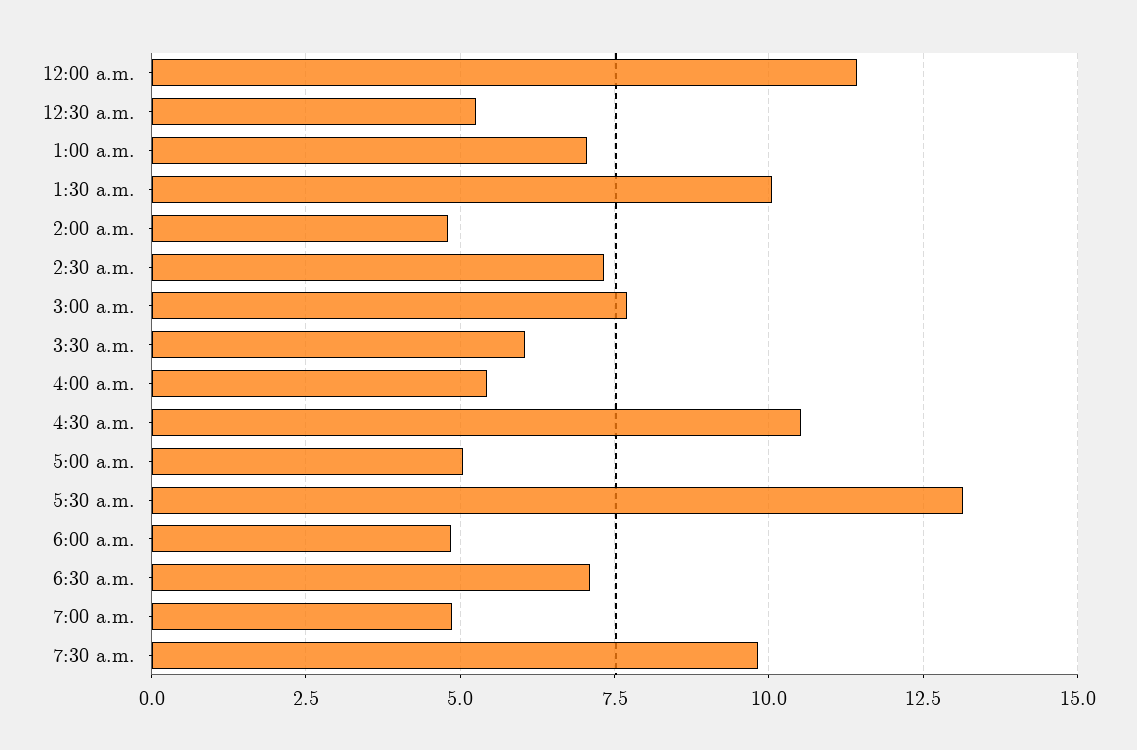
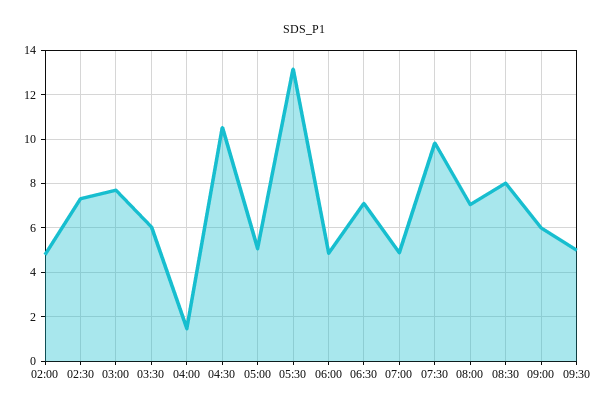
12:00 a.m.: 11.5 -> none
12:30 a.m.: 5.25 -> none
1:00 a.m.: 7 -> none
1:30 a.m.: 10 -> none
4:00 a.m.: 5.5 -> 1.5
08:00: none -> 7
08:30: none -> 8
09:00: none -> 6
09:30: none -> 5

